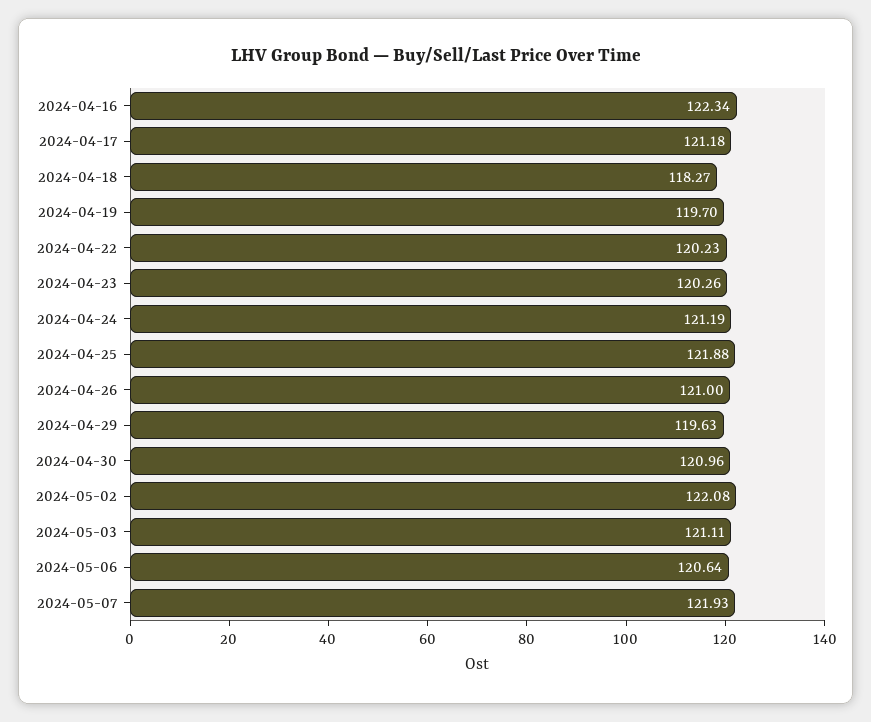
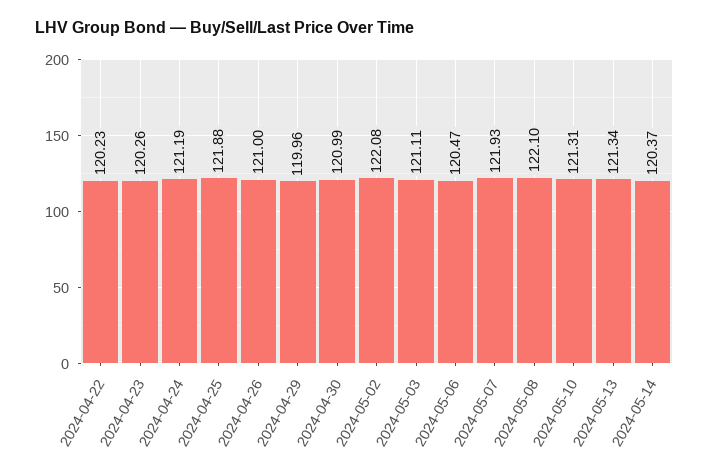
2024-04-16: 122.34 -> none
2024-04-17: 121.18 -> none
2024-04-18: 118.27 -> none
2024-04-19: 119.7 -> none
2024-04-29: 119.63 -> 119.96
2024-04-30: 120.96 -> 120.99
2024-05-06: 120.64 -> 120.47
2024-05-08: none -> 122.1
2024-05-10: none -> 121.31
2024-05-13: none -> 121.34
2024-05-14: none -> 120.37

